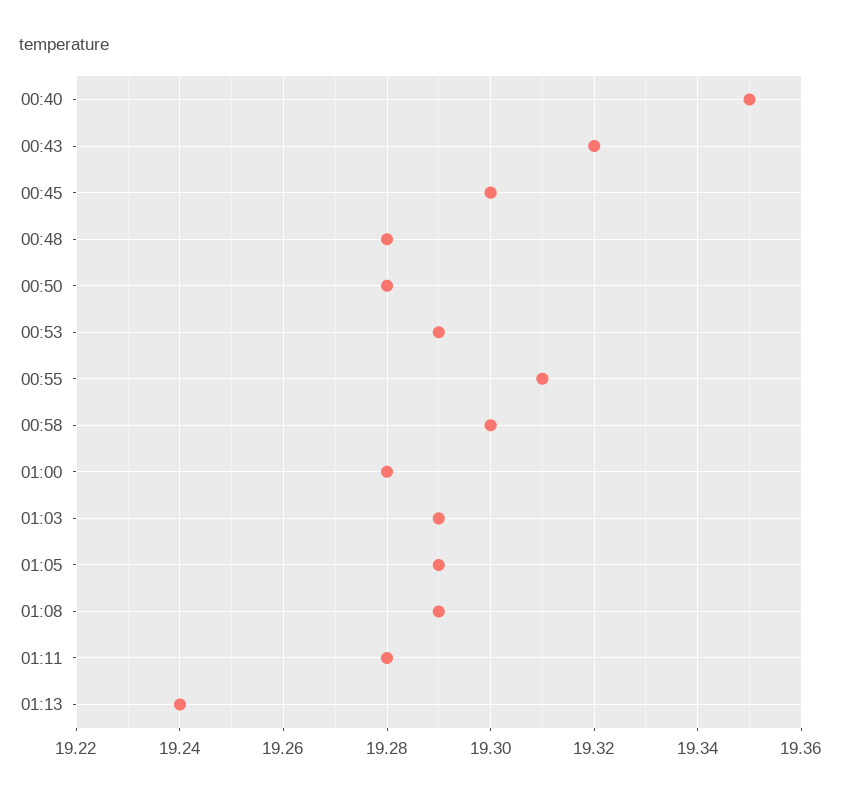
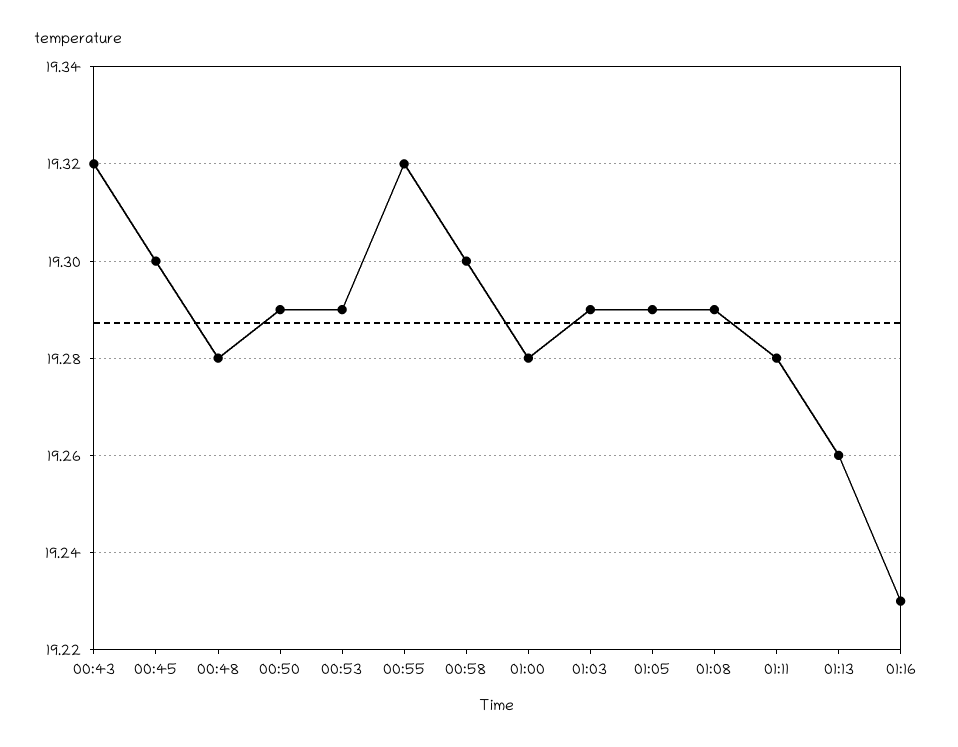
00:40: 19.35 -> none
00:50: 19.28 -> 19.29
00:55: 19.31 -> 19.32
01:13: 19.24 -> 19.26
01:16: none -> 19.23

